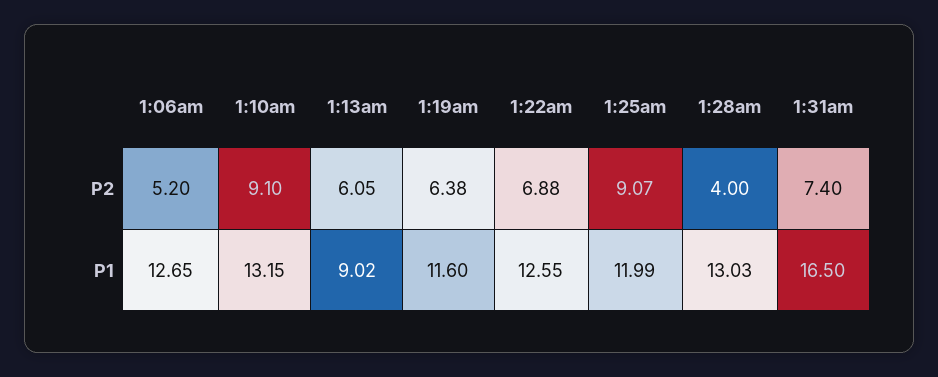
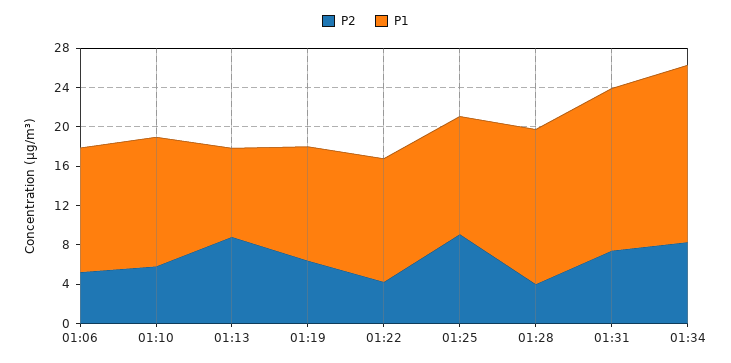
P2, 1:10am: 9.1 -> 6
P2, 1:13am: 6.05 -> 9
P2, 1:22am: 6.88 -> 4
P1, 1:28am: 13.03 -> 16
P2, 01:34: none -> 8
P1, 01:34: none -> 18

